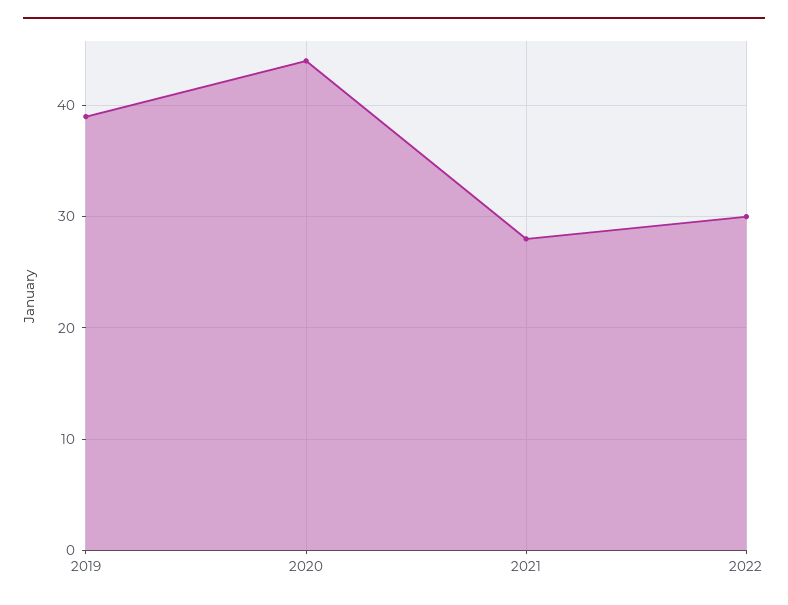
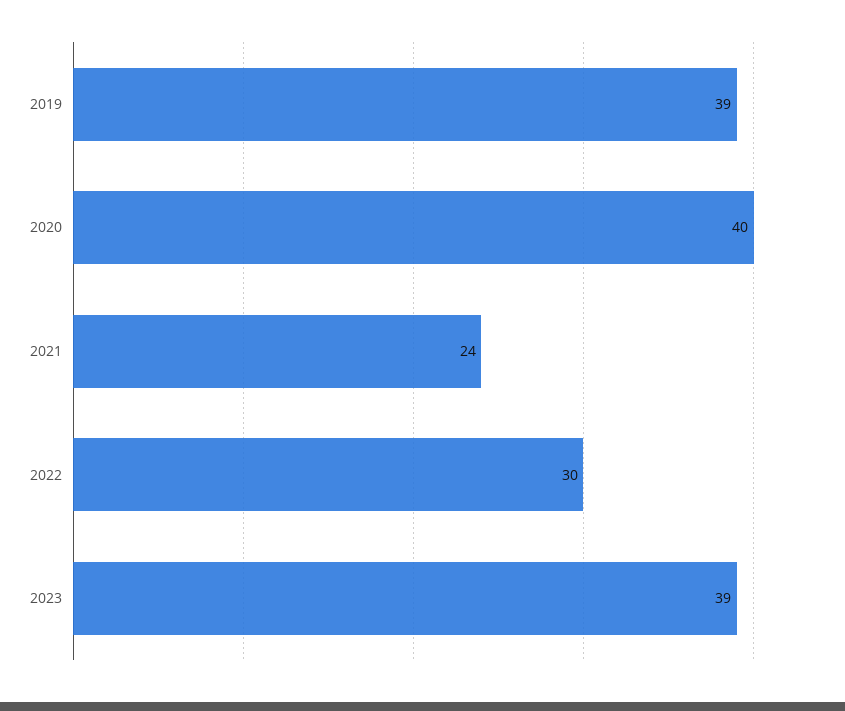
2020: 44 -> 40
2021: 28 -> 24
2023: none -> 39

